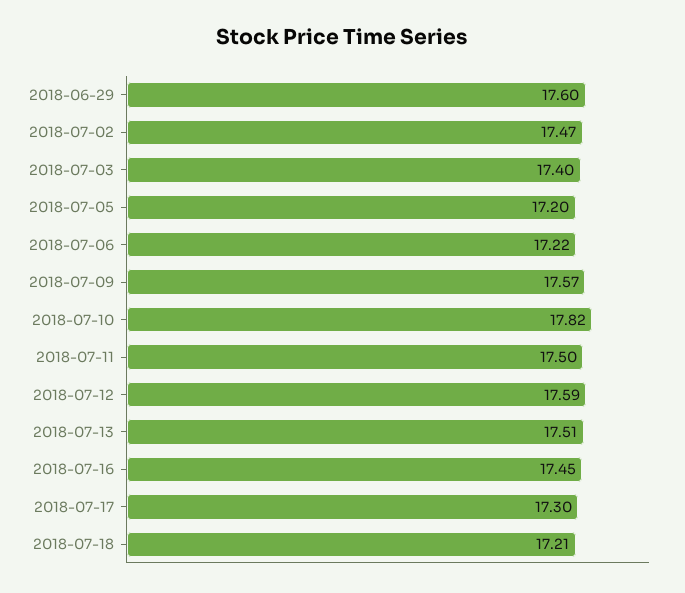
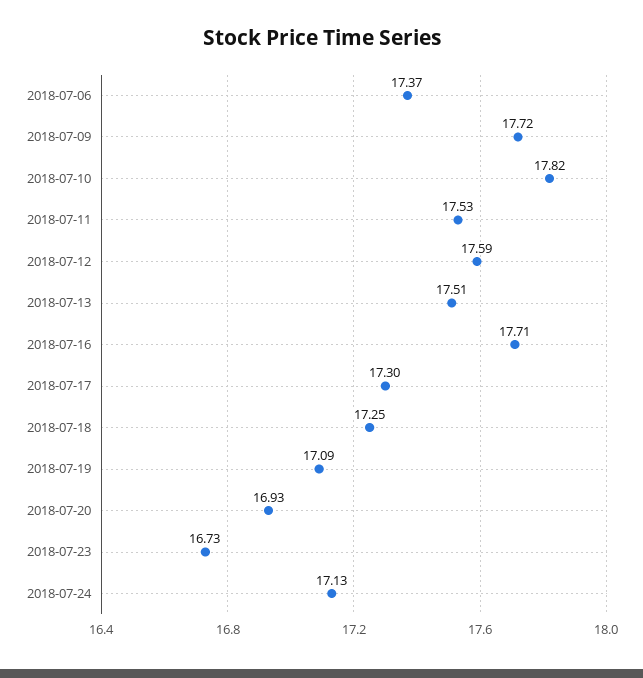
2018-06-29: 17.6 -> none
2018-07-02: 17.47 -> none
2018-07-03: 17.4 -> none
2018-07-05: 17.2 -> none
2018-07-06: 17.22 -> 17.37
2018-07-09: 17.57 -> 17.72
2018-07-11: 17.5 -> 17.53
2018-07-16: 17.45 -> 17.71
2018-07-18: 17.21 -> 17.25
2018-07-19: none -> 17.09
2018-07-20: none -> 16.93
2018-07-23: none -> 16.73
2018-07-24: none -> 17.13

